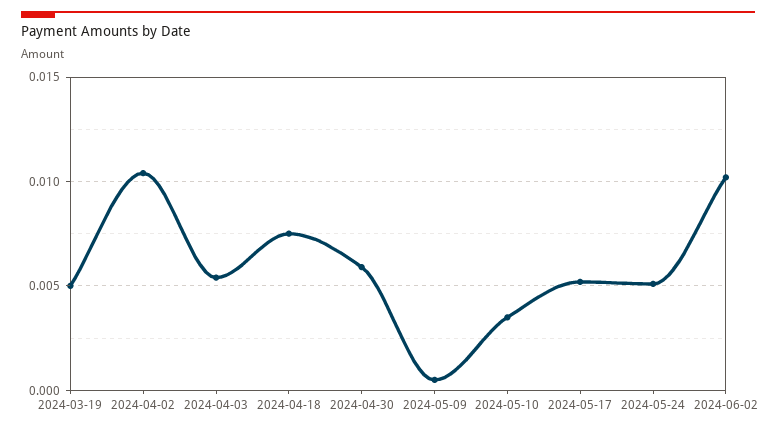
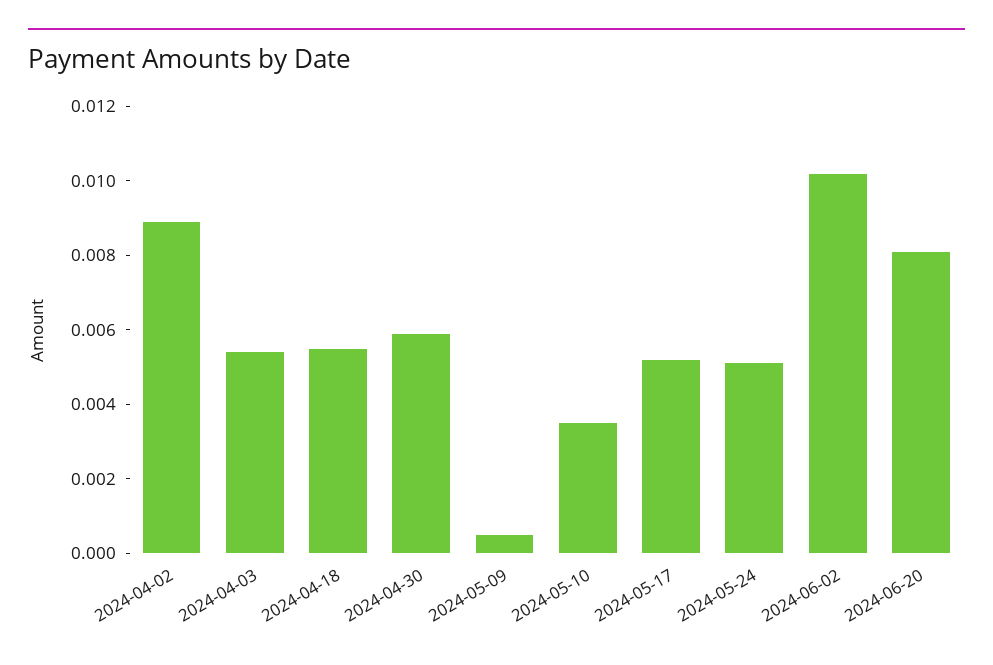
2024-03-19: 0.005 -> none
2024-04-02: 0.0105 -> 0.009
2024-04-18: 0.0075 -> 0.0055
2024-06-20: none -> 0.008

